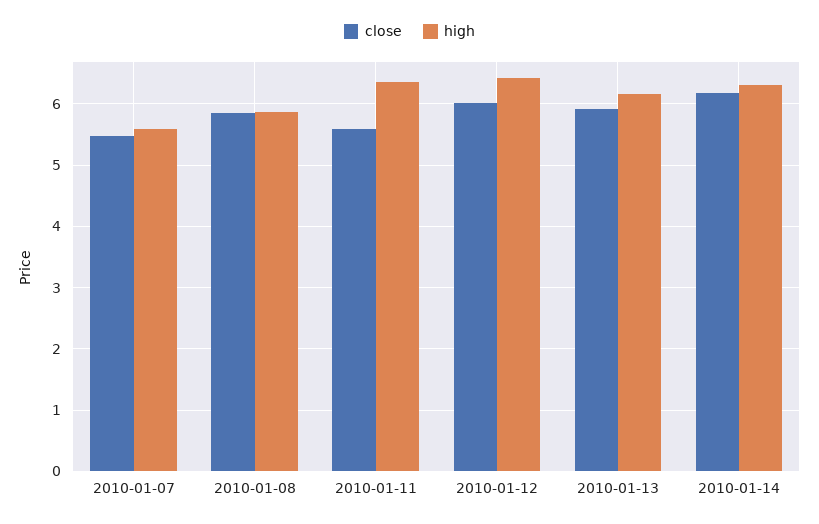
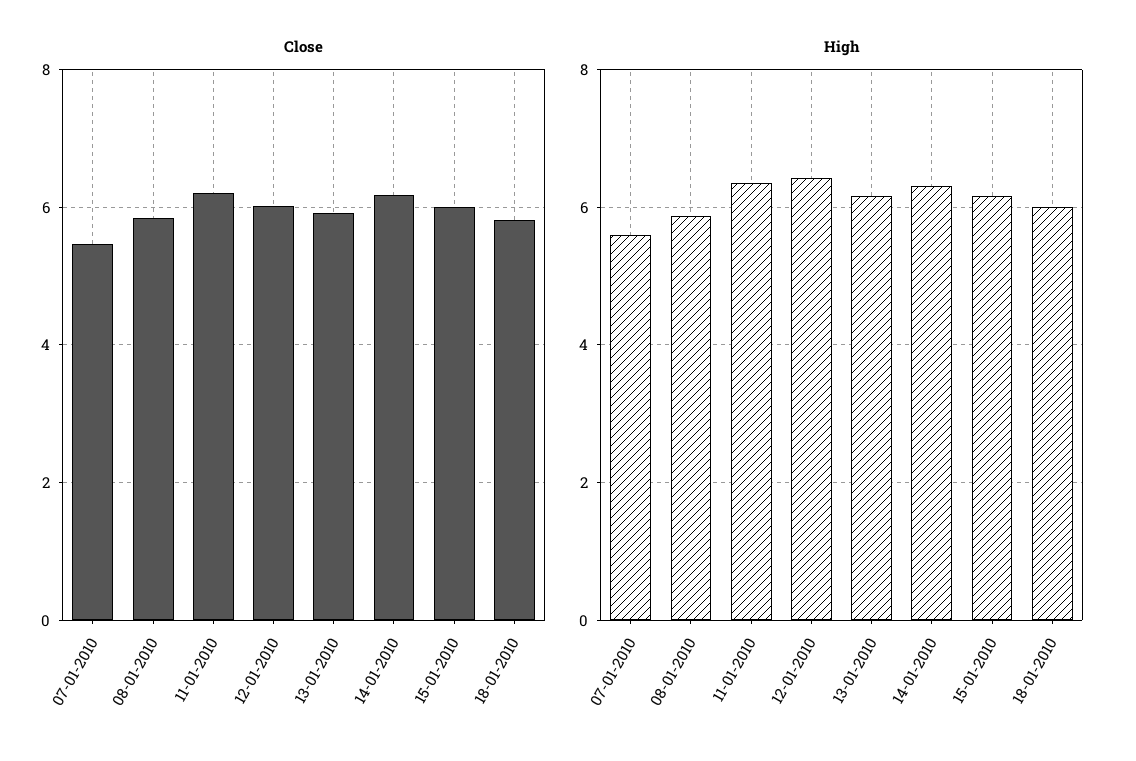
close, 2010-01-11: 5.6 -> 6.2
close, 15-01-2010: none -> 6
close, 18-01-2010: none -> 5.8
high, 15-01-2010: none -> 6.2
high, 18-01-2010: none -> 6

